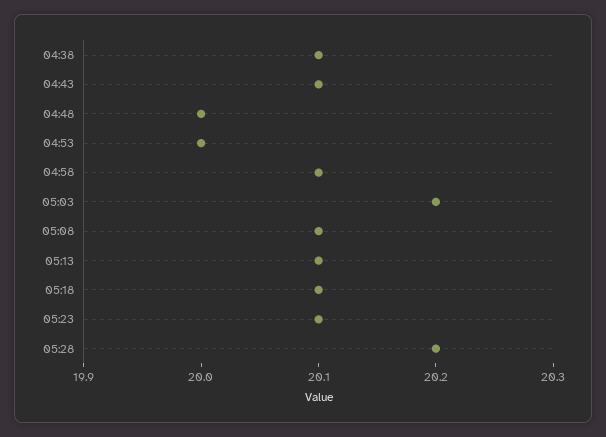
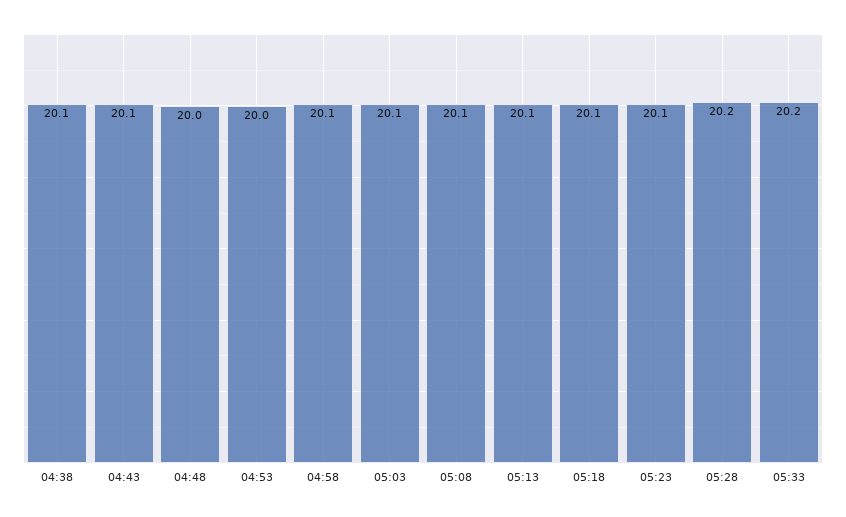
05:03: 20.2 -> 20.1
05:33: none -> 20.2

